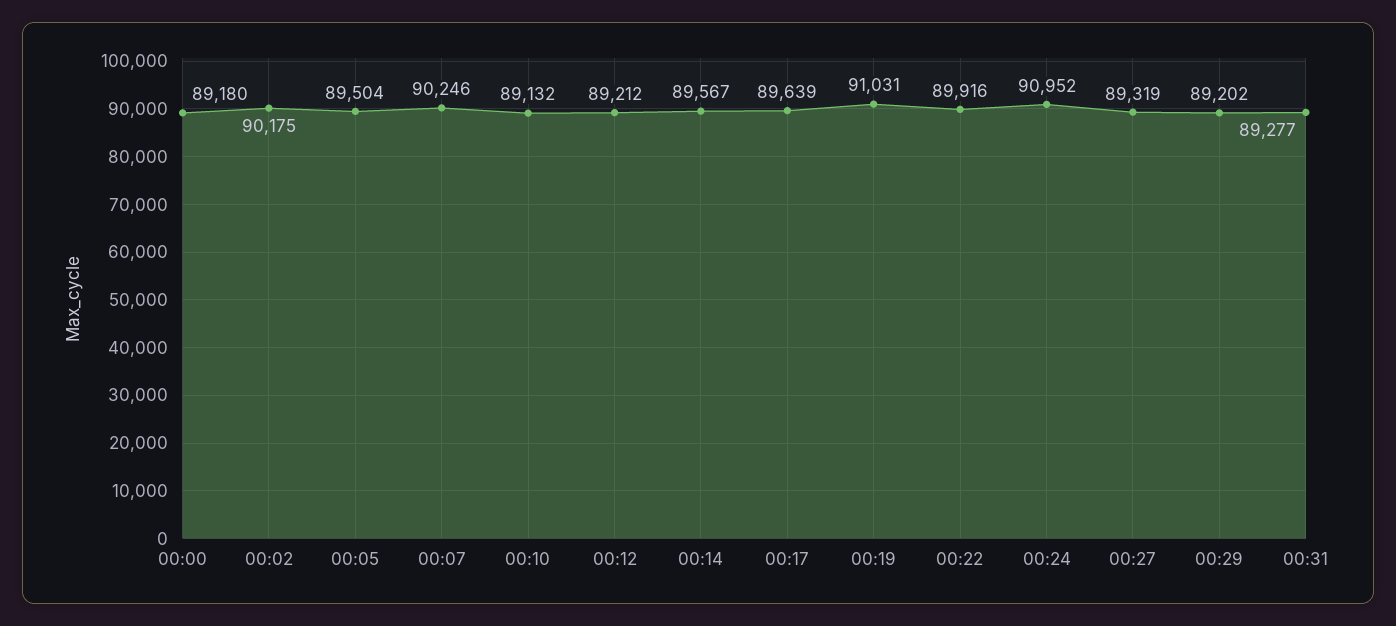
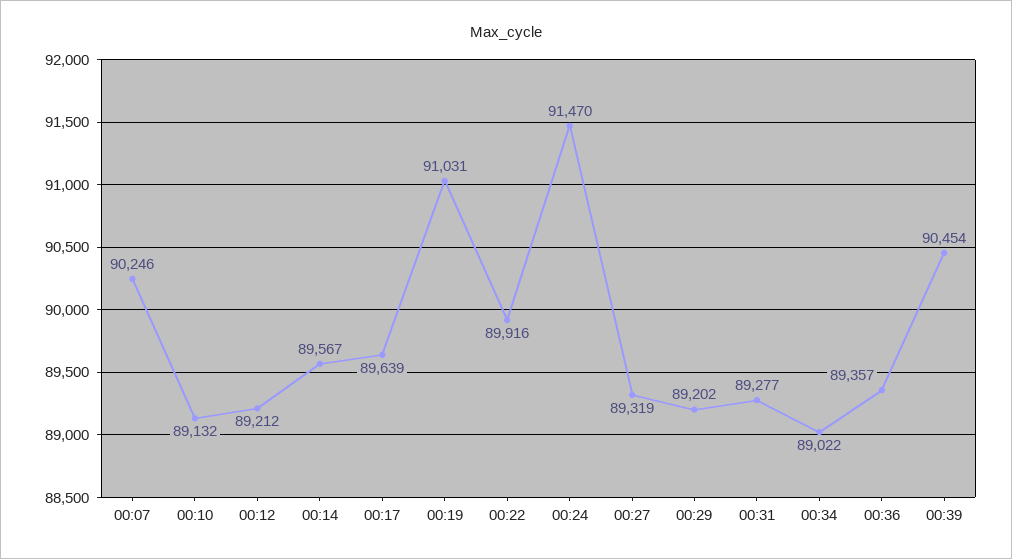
00:00: 89180 -> none
00:02: 90175 -> none
00:05: 89504 -> none
00:24: 90952 -> 91470
00:34: none -> 89022
00:36: none -> 89357
00:39: none -> 90454

